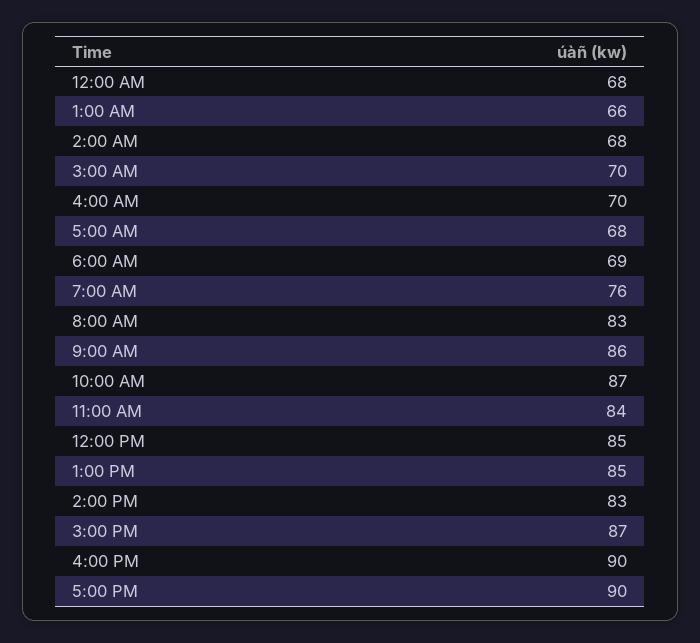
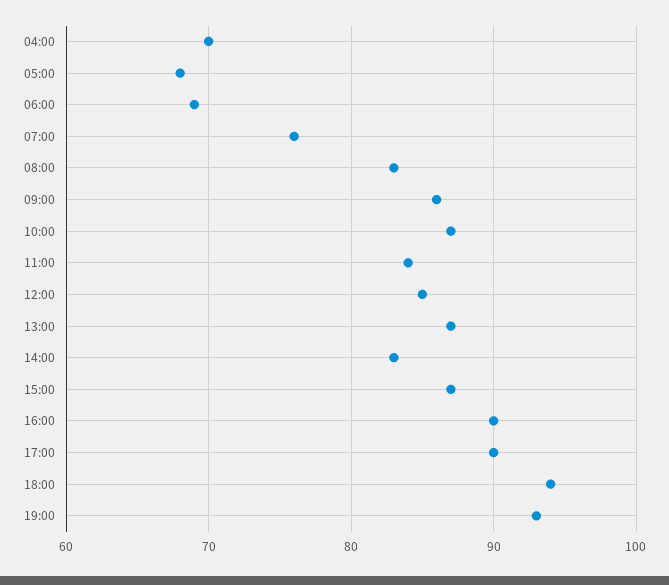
12:00 AM: 68 -> none
1:00 AM: 66 -> none
2:00 AM: 68 -> none
3:00 AM: 70 -> none
1:00 PM: 85 -> 87
18:00: none -> 94
19:00: none -> 93

